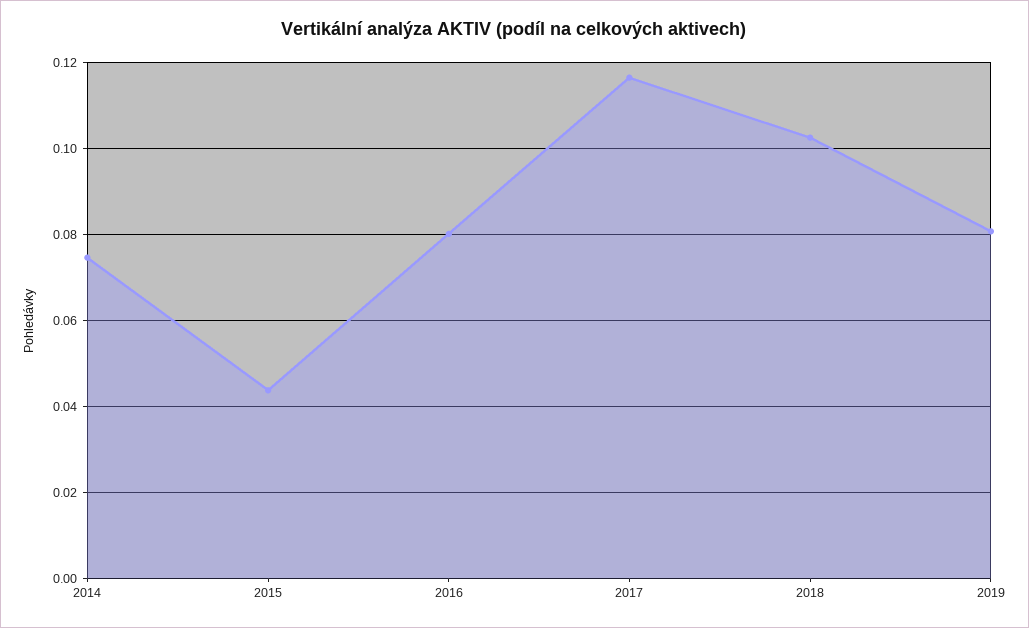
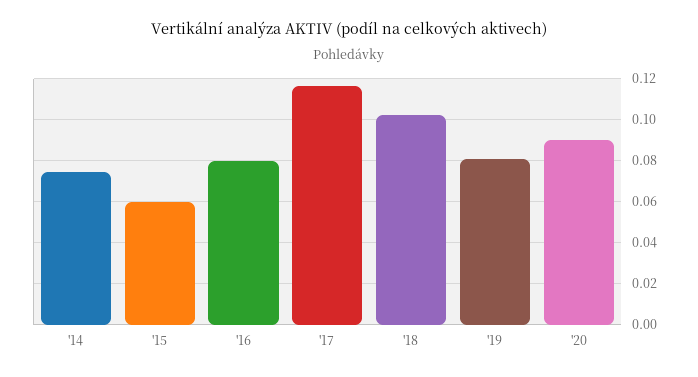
2015: 0.044 -> 0.06
'20: none -> 0.09

